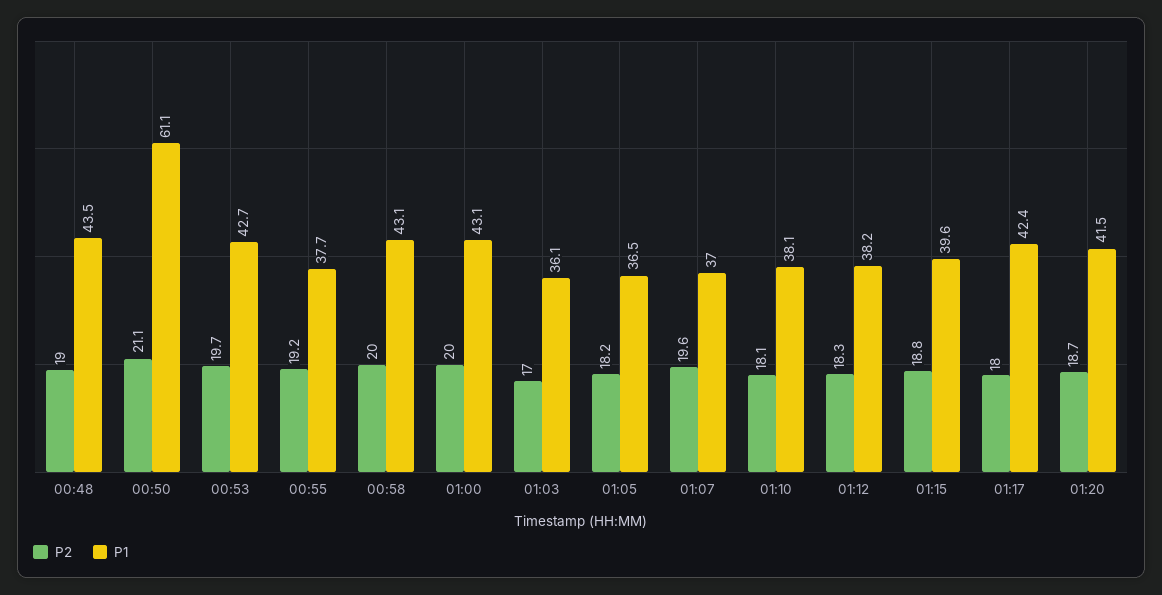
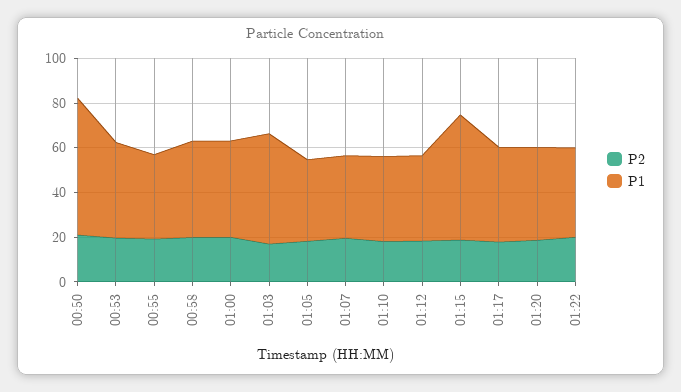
P2, 00:48: 19 -> none
P1, 00:48: 43.5 -> none
P1, 01:03: 36.1 -> 50
P1, 01:15: 39.6 -> 55
P2, 01:22: none -> 20
P1, 01:22: none -> 40

